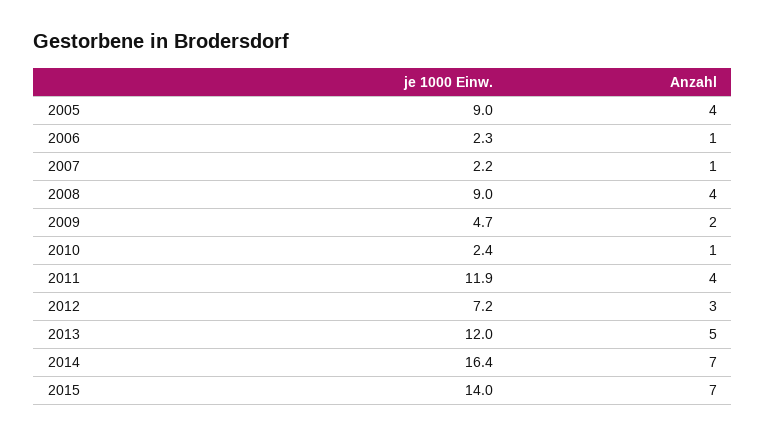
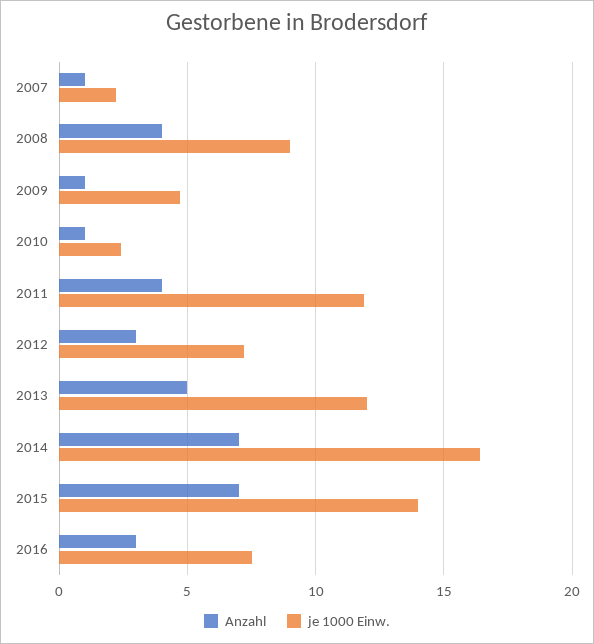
je 1000 Einw., 2005: 9 -> none
Anzahl, 2005: 4 -> none
je 1000 Einw., 2006: 2.3 -> none
Anzahl, 2006: 1 -> none
Anzahl, 2009: 2 -> 1
Anzahl, 2016: none -> 3
je 1000 Einw., 2016: none -> 7.5

